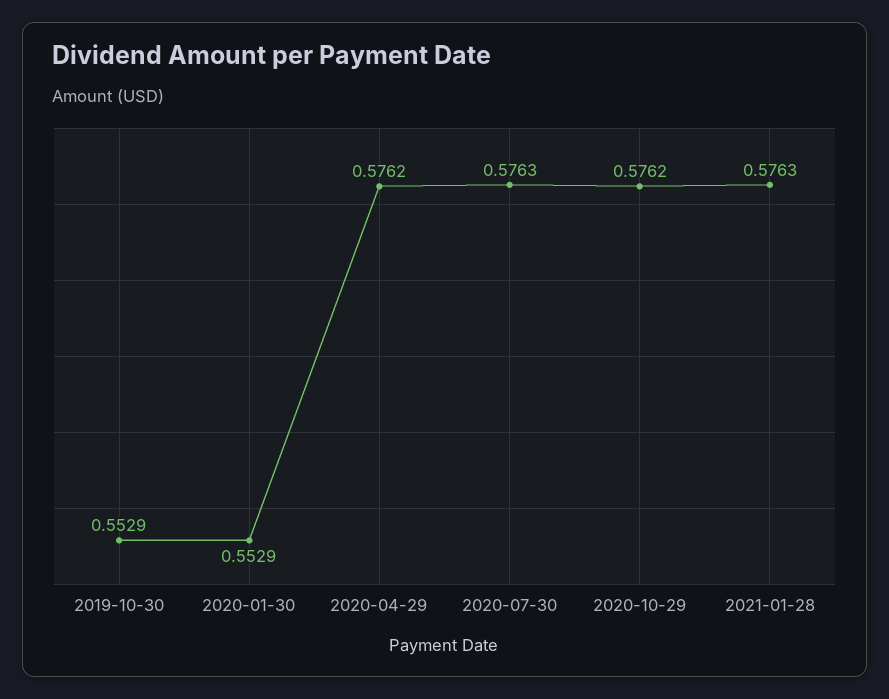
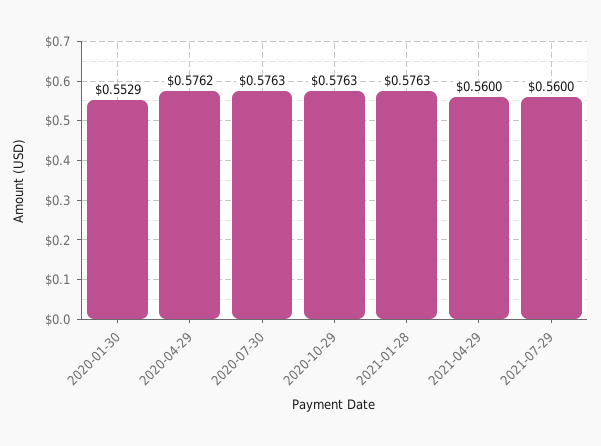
2019-10-30: 0.5529 -> none
2020-10-29: 0.5762 -> 0.5763
2021-04-29: none -> 0.56
2021-07-29: none -> 0.56

